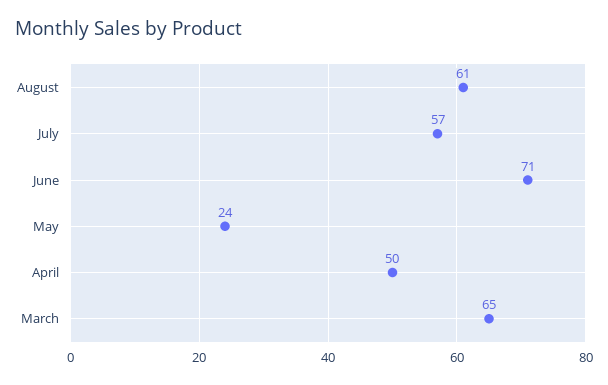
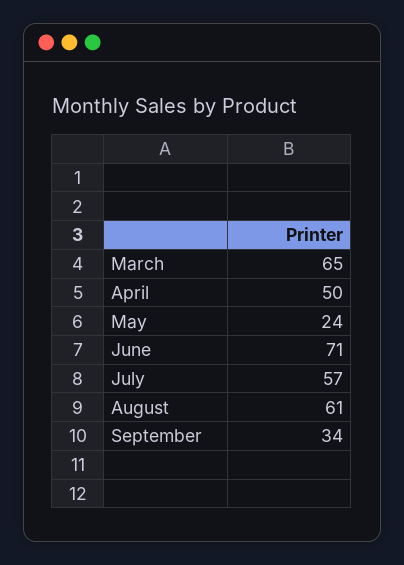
September: none -> 34

